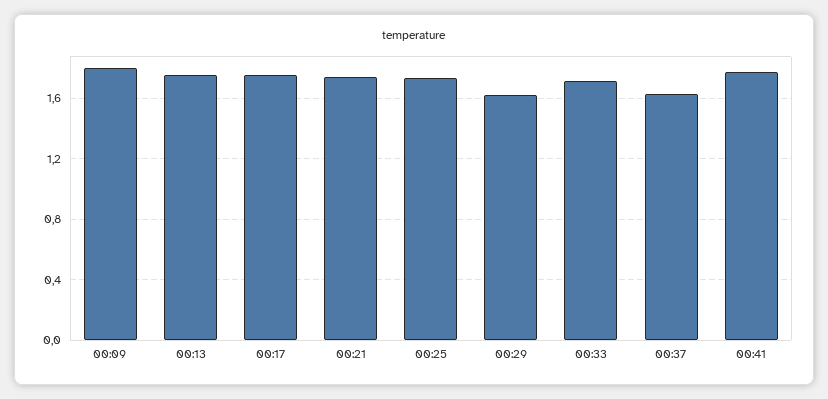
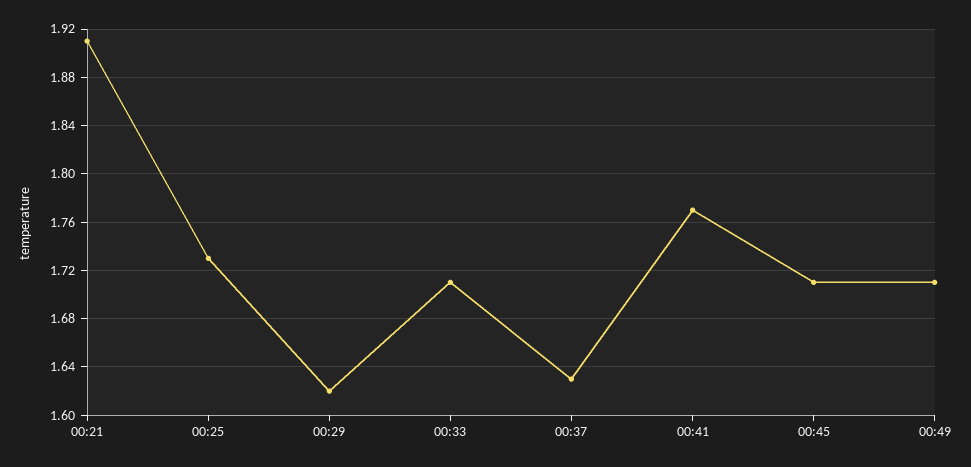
00:09: 1.8 -> none
00:13: 1.75 -> none
00:17: 1.75 -> none
00:21: 1.75 -> 1.91
00:45: none -> 1.71
00:49: none -> 1.71

